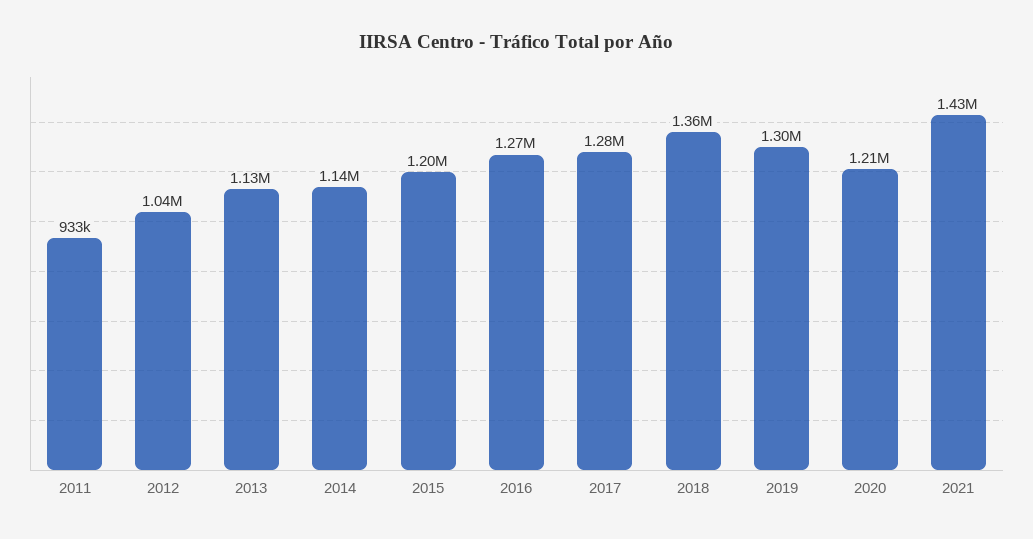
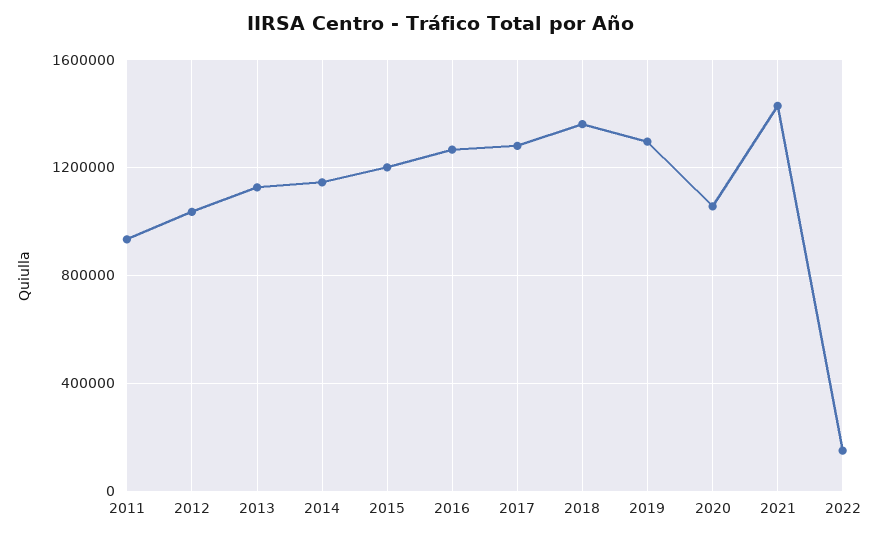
2020: 1210000 -> 1050000
2022: none -> 150000

